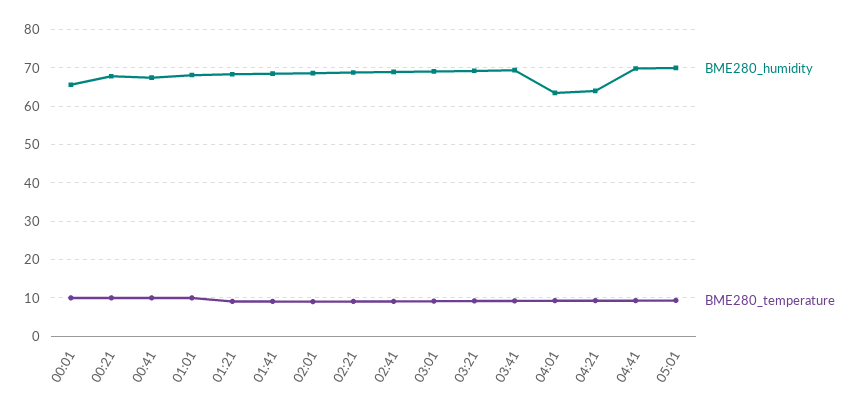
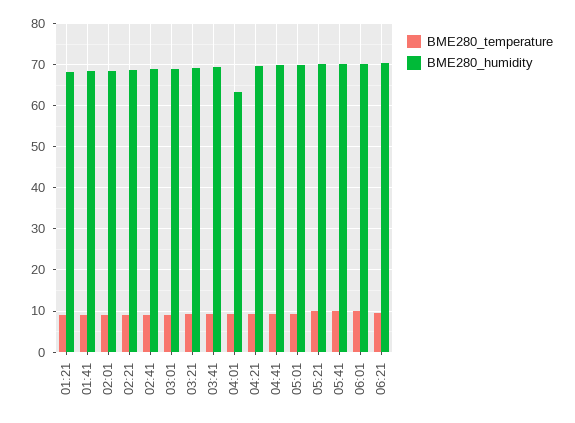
BME280_humidity, 00:01: 66 -> none
BME280_temperature, 00:01: 10 -> none
BME280_humidity, 00:21: 68 -> none
BME280_temperature, 00:21: 10 -> none
BME280_humidity, 00:41: 68 -> none
BME280_temperature, 00:41: 10 -> none
BME280_humidity, 01:01: 68 -> none
BME280_temperature, 01:01: 10 -> none
BME280_humidity, 04:21: 64 -> 70
BME280_temperature, 05:21: none -> 10
BME280_humidity, 05:21: none -> 70
BME280_temperature, 05:41: none -> 10
BME280_humidity, 05:41: none -> 70
BME280_temperature, 06:01: none -> 10
BME280_humidity, 06:01: none -> 70
BME280_temperature, 06:21: none -> 10
BME280_humidity, 06:21: none -> 70

